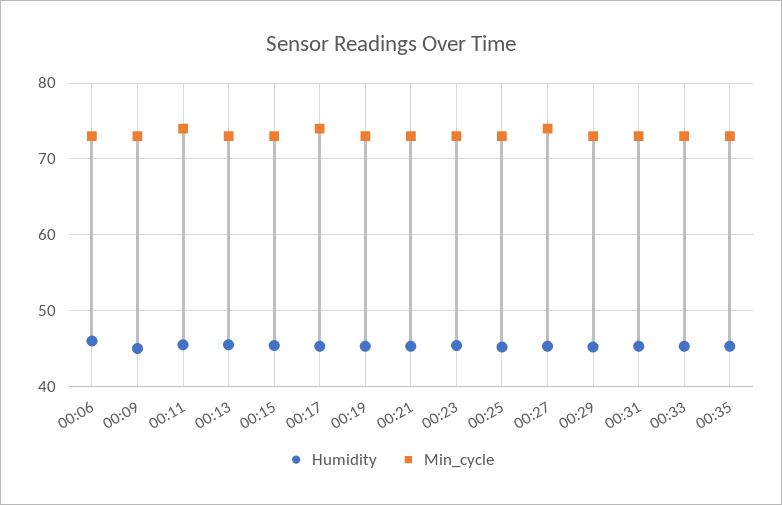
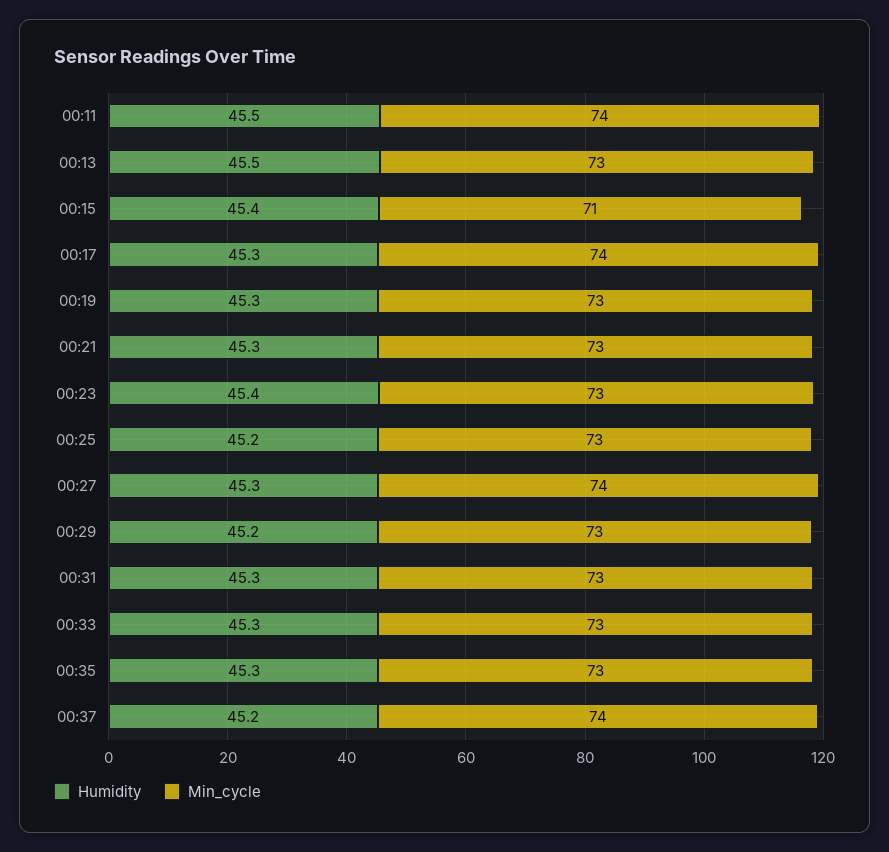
Humidity, 00:06: 46 -> none
Min_cycle, 00:06: 73 -> none
Humidity, 00:09: 45 -> none
Min_cycle, 00:09: 73 -> none
Min_cycle, 00:15: 73 -> 71
Humidity, 00:37: none -> 45.2
Min_cycle, 00:37: none -> 74

